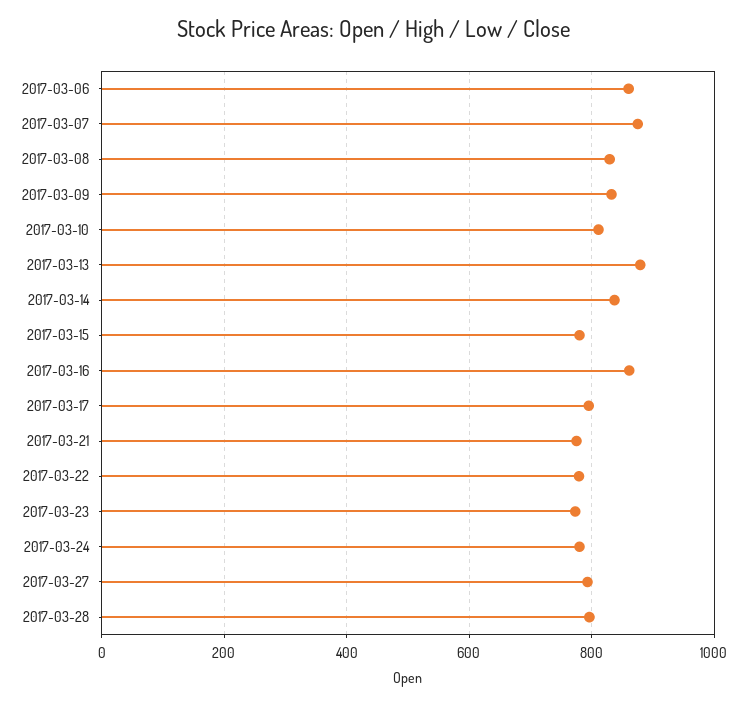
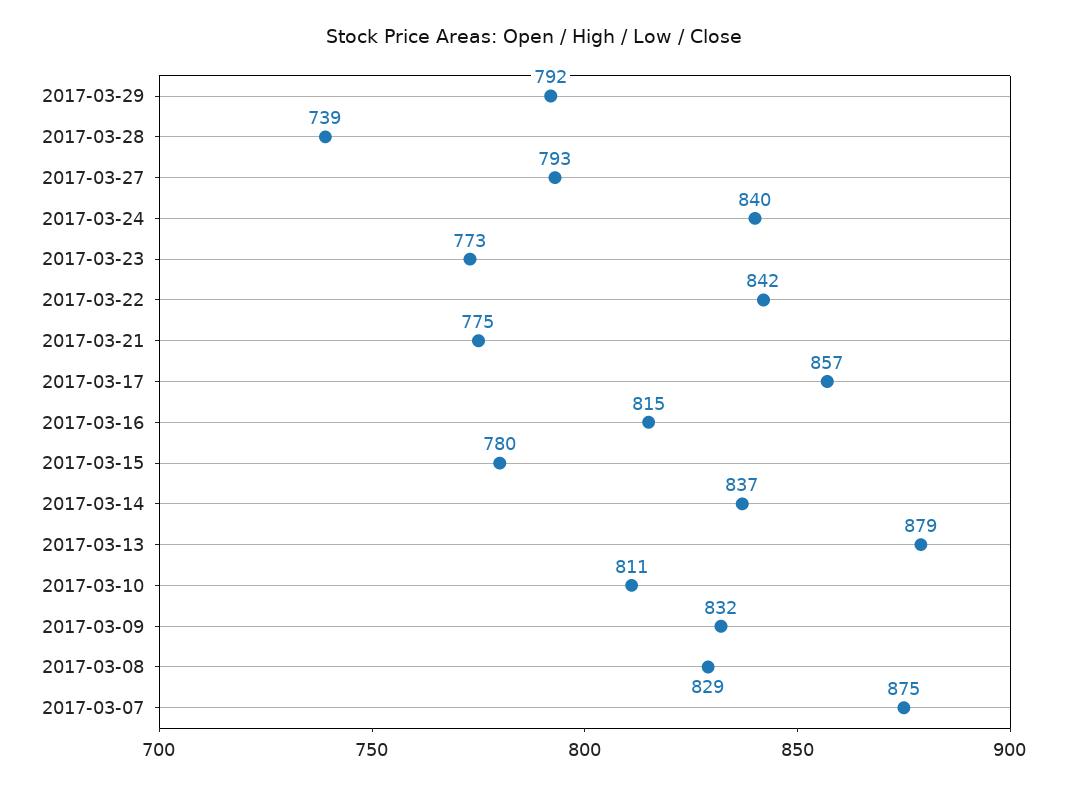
2017-03-06: 860 -> none
2017-03-16: 860 -> 815
2017-03-17: 800 -> 857
2017-03-22: 780 -> 842
2017-03-24: 780 -> 840
2017-03-28: 800 -> 739
2017-03-29: none -> 792

